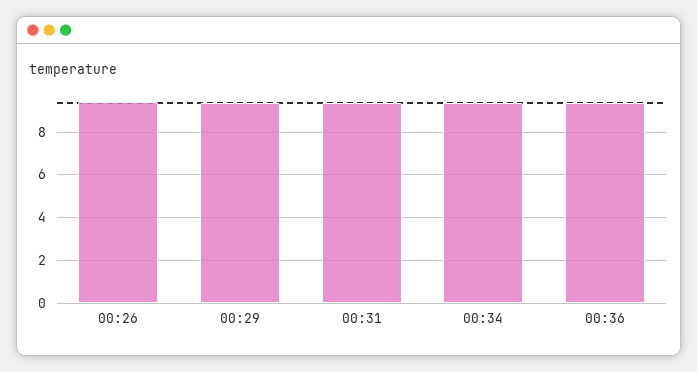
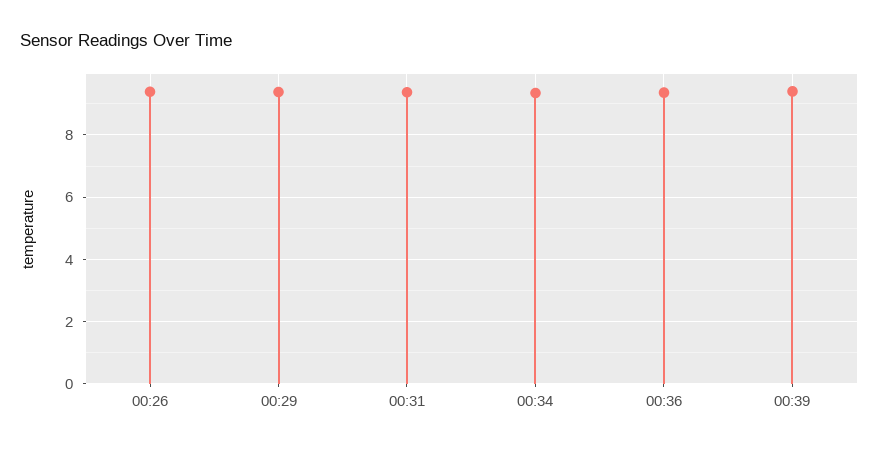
00:39: none -> 9.4

